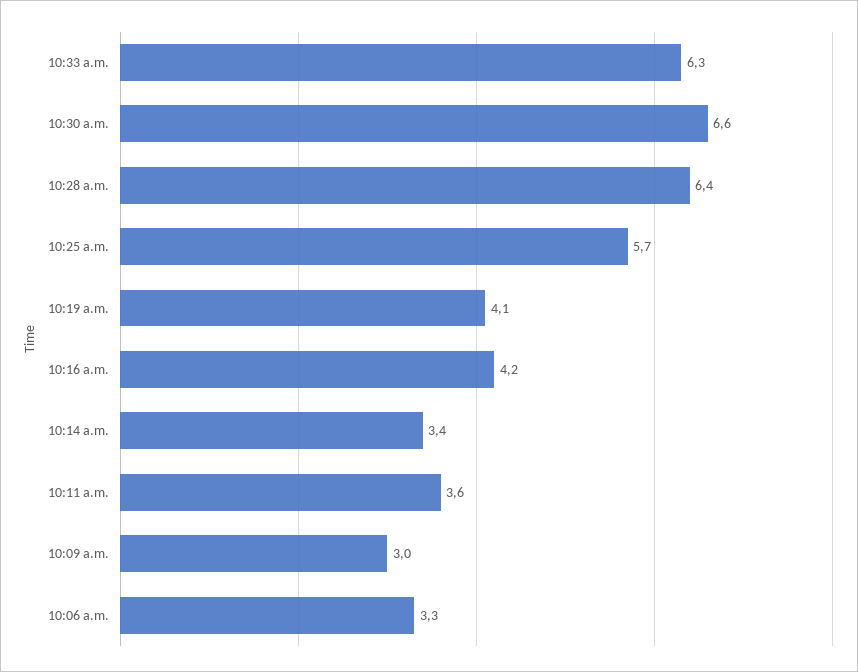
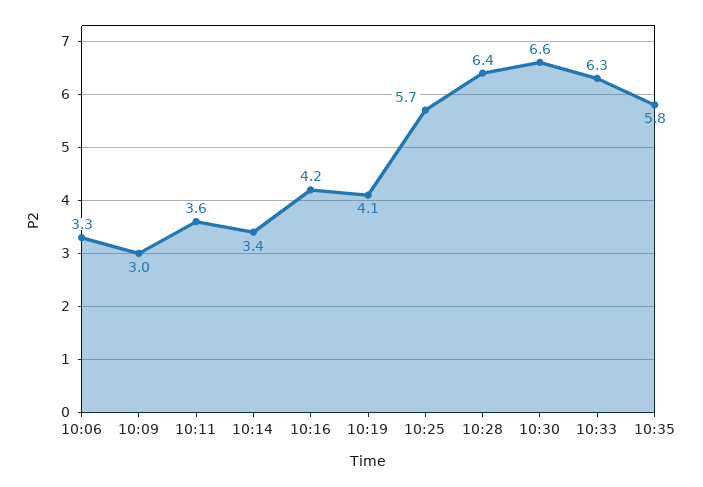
10:35: none -> 5.8

